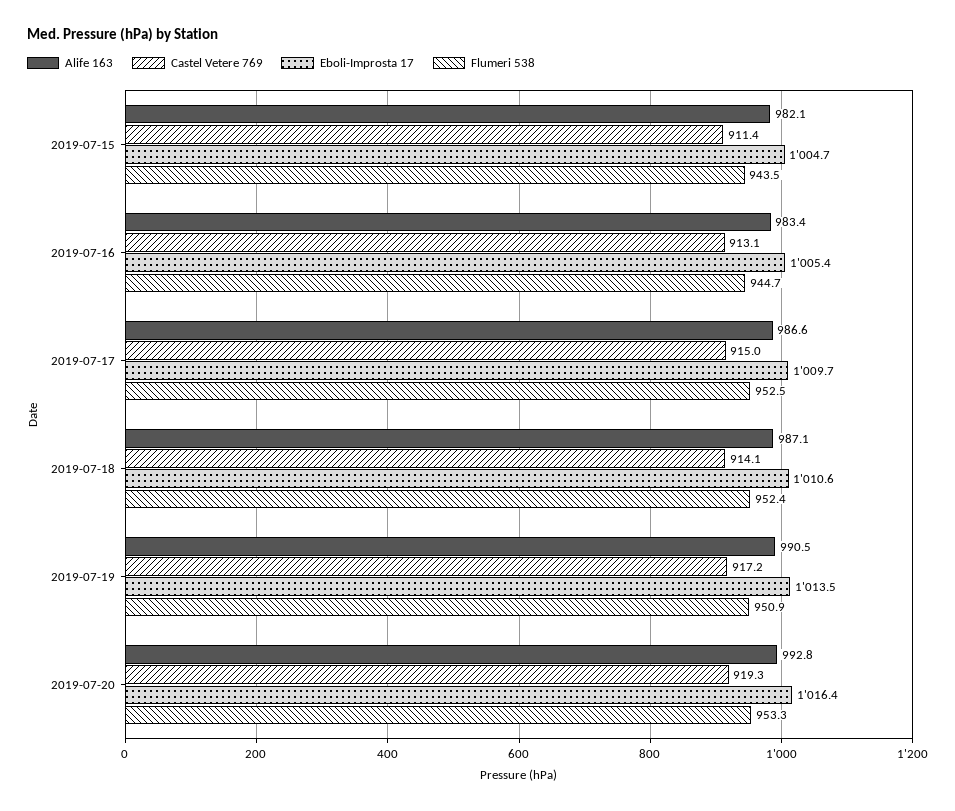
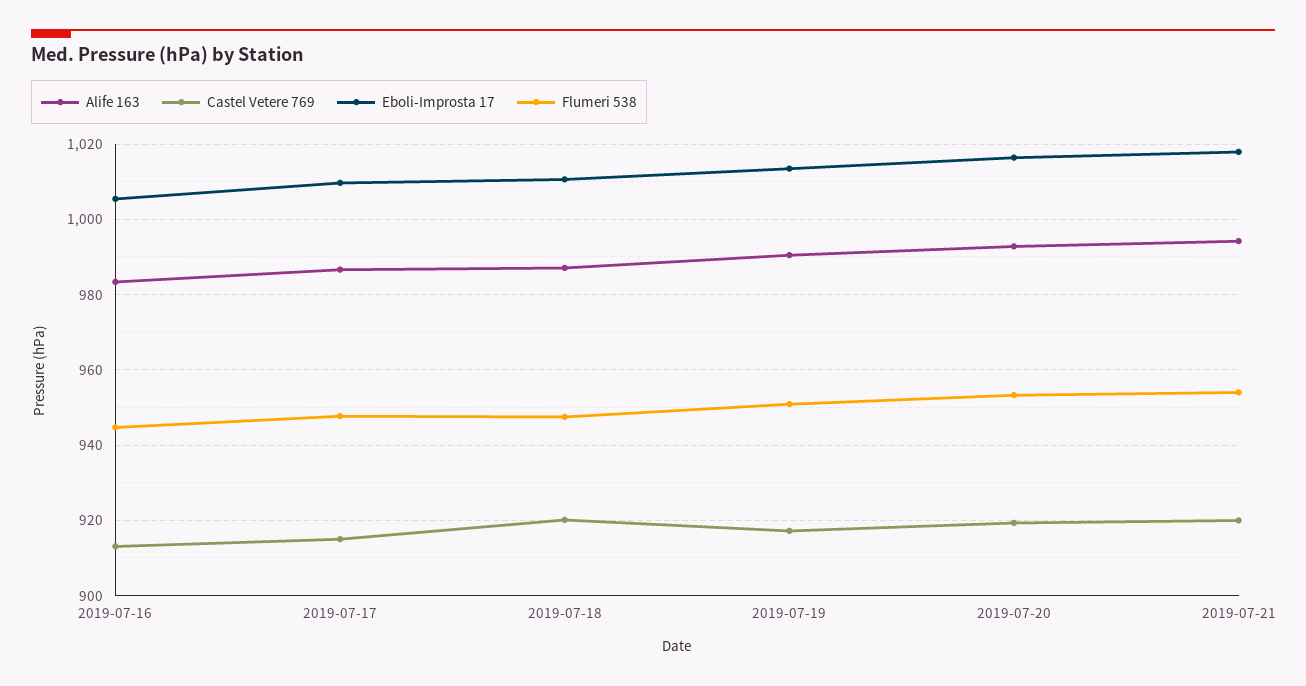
Alife 163, 2019-07-15: 982.1 -> none
Castel Vetere 769, 2019-07-15: 911.4 -> none
Eboli-Improsta 17, 2019-07-15: 1004.7 -> none
Flumeri 538, 2019-07-15: 943.5 -> none
Flumeri 538, 2019-07-17: 952.5 -> 948
Castel Vetere 769, 2019-07-18: 914.1 -> 920
Flumeri 538, 2019-07-18: 952.4 -> 948
Alife 163, 2019-07-21: none -> 994
Castel Vetere 769, 2019-07-21: none -> 920
Eboli-Improsta 17, 2019-07-21: none -> 1018
Flumeri 538, 2019-07-21: none -> 954

